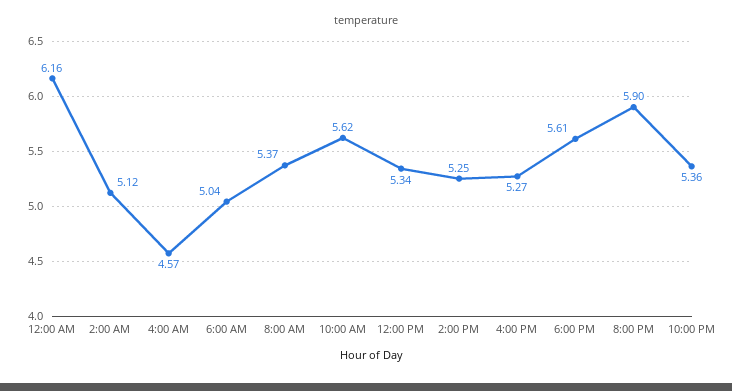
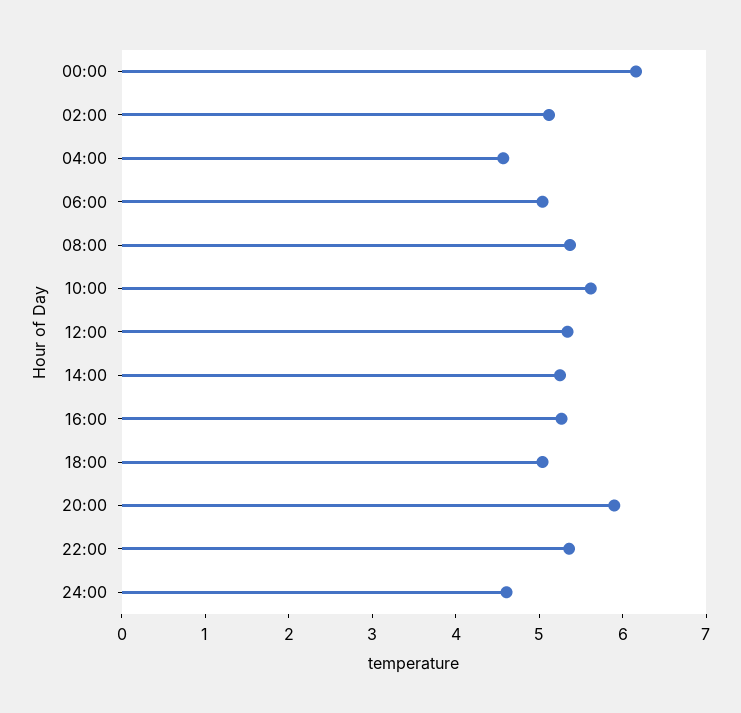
6:00 PM: 5.61 -> 5
24:00: none -> 4.6

